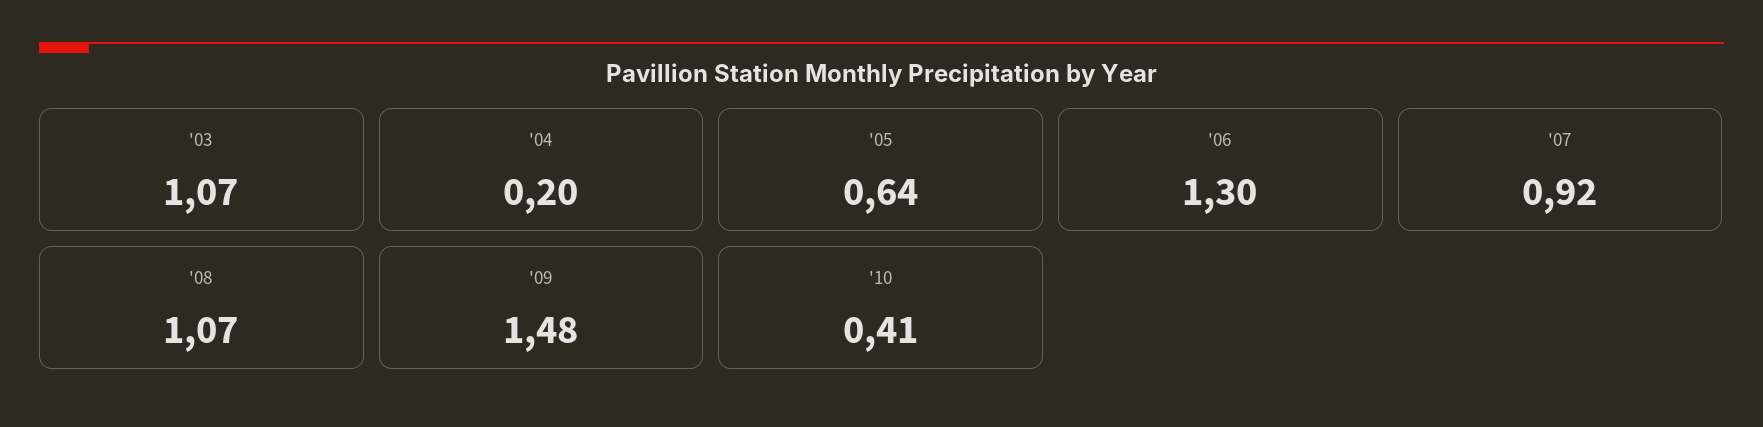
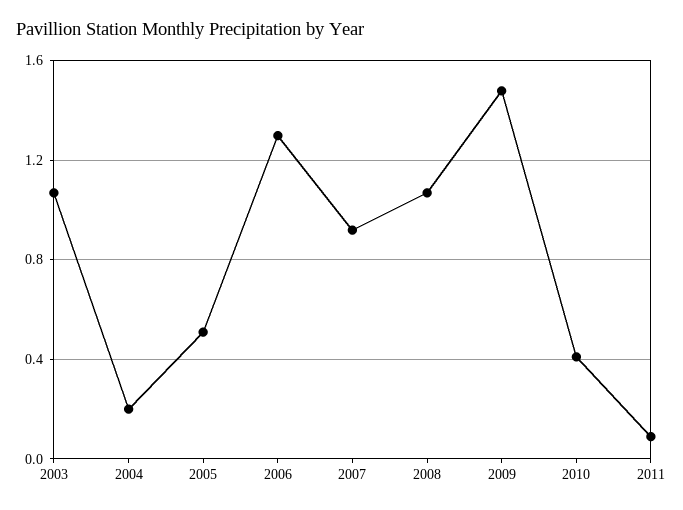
'05: 0.64 -> 0.5
2011: none -> 0.1

